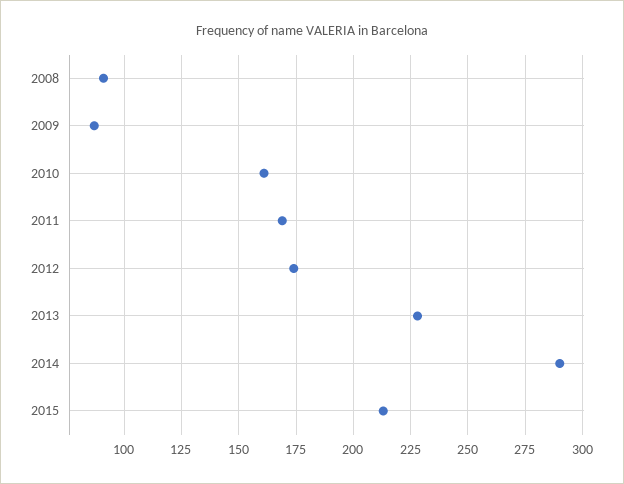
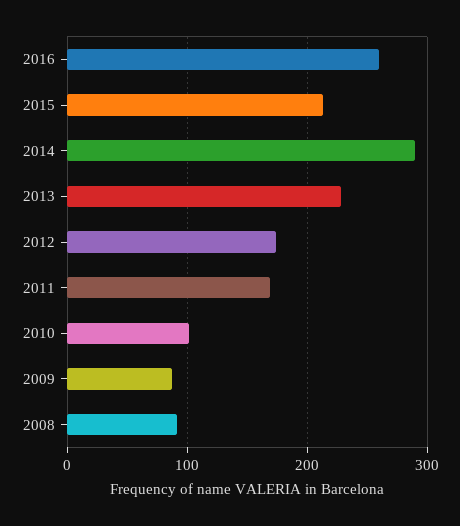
2010: 160 -> 100
2016: none -> 260

